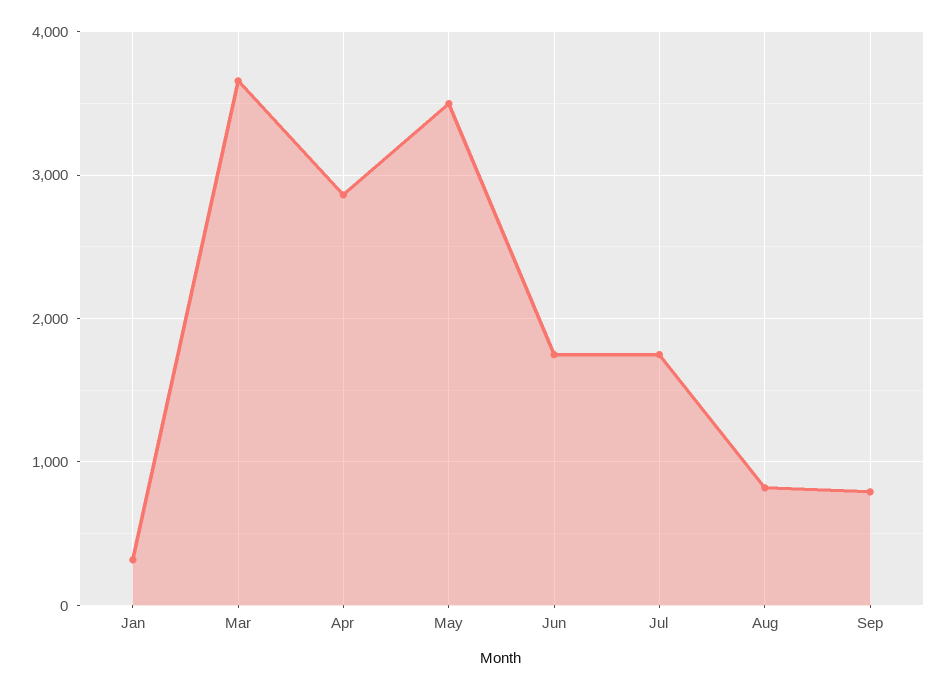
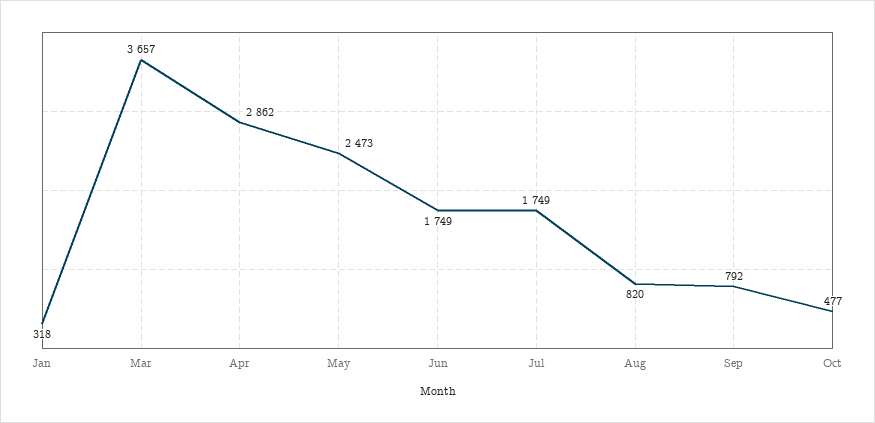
May: 3500 -> 2473
Oct: none -> 477

